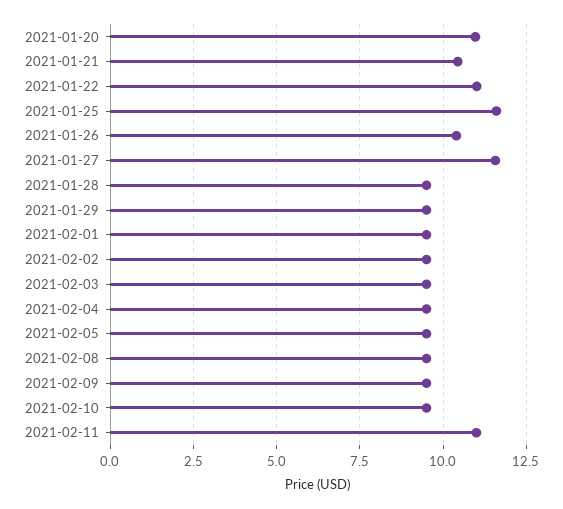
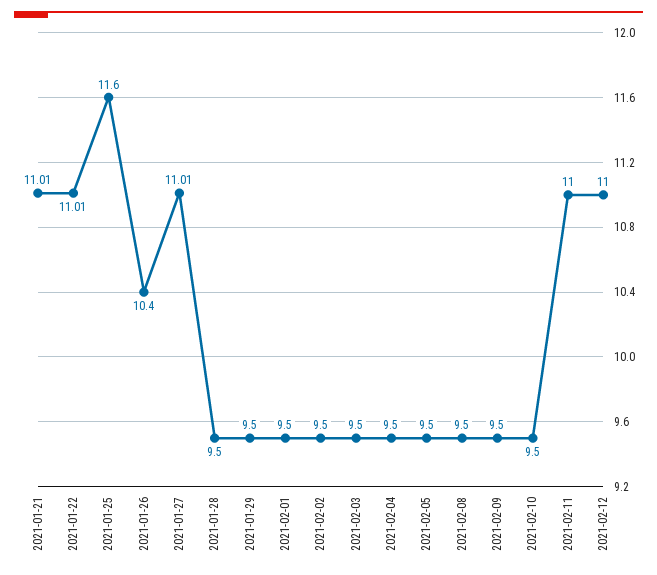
2021-01-20: 11 -> none
2021-01-21: 10.5 -> 11.01
2021-01-27: 11.5 -> 11.01
2021-02-12: none -> 11

